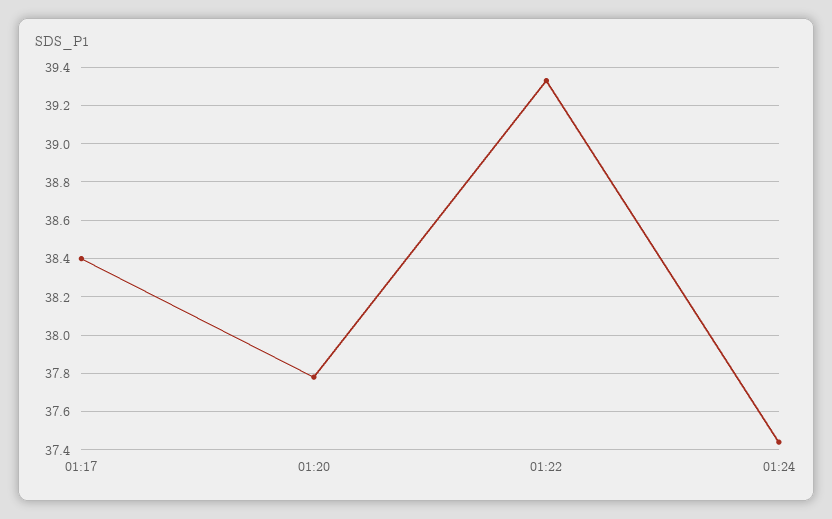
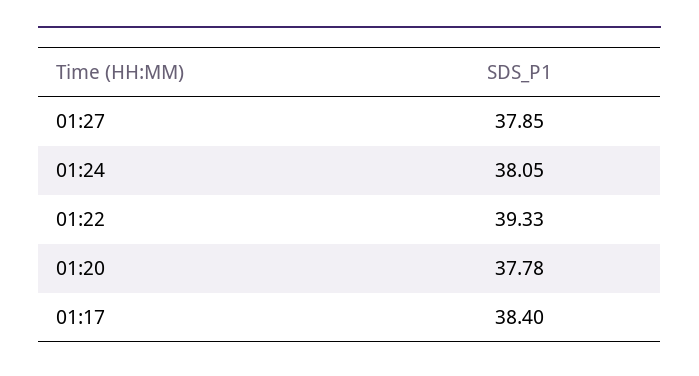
01:24: 37.45 -> 38.05
01:27: none -> 37.85

